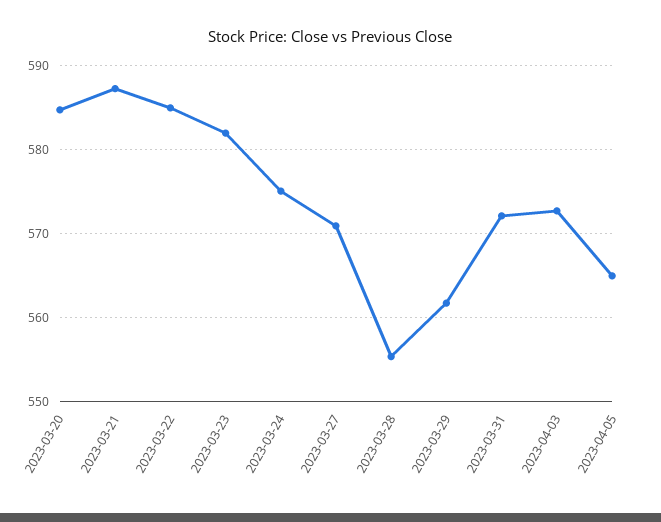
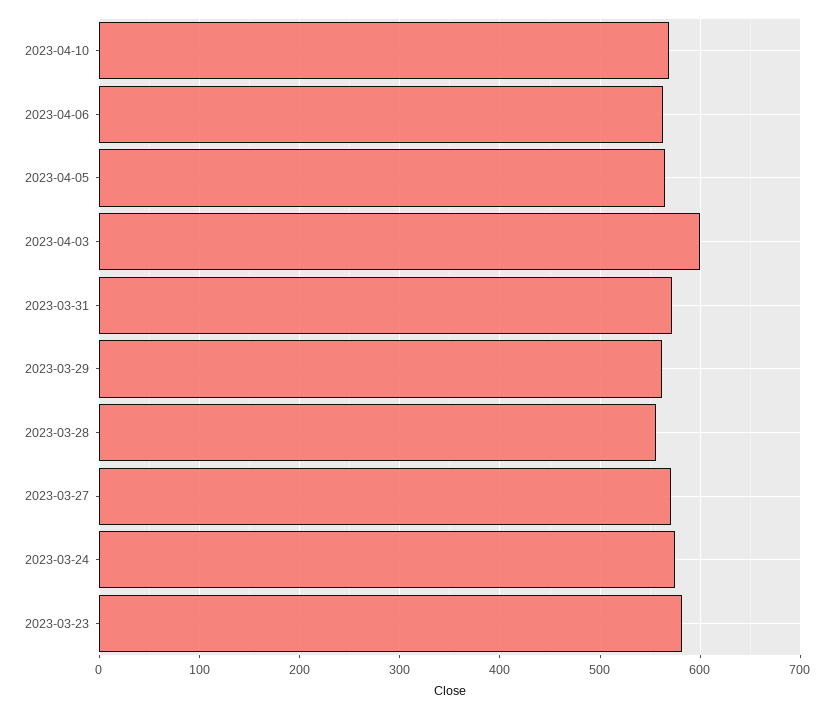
2023-03-20: 585 -> none
2023-03-21: 587 -> none
2023-03-22: 585 -> none
2023-04-03: 573 -> 600
2023-04-10: none -> 570
2023-04-06: none -> 560

